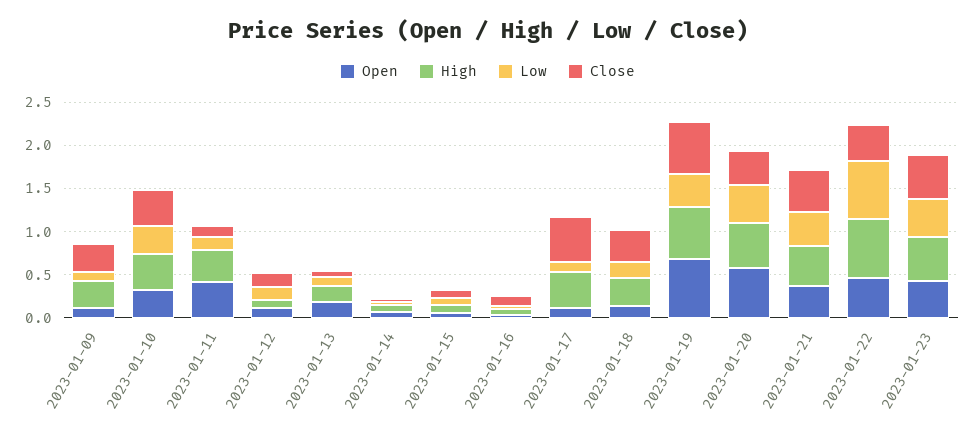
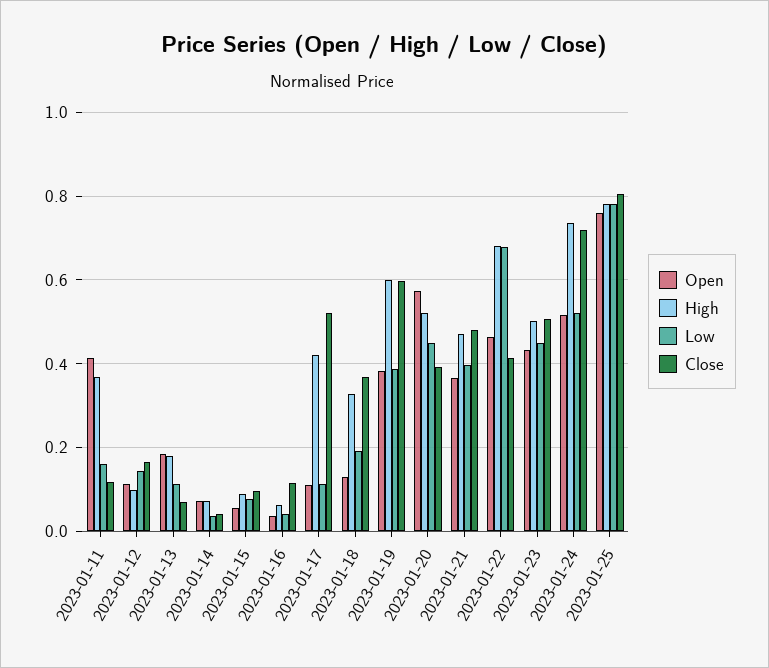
Open, 2023-01-09: 0.1 -> none
High, 2023-01-09: 0.3 -> none
Low, 2023-01-09: 0.1 -> none
Close, 2023-01-09: 0.3 -> none
Open, 2023-01-10: 0.3 -> none
High, 2023-01-10: 0.4 -> none
Low, 2023-01-10: 0.3 -> none
Close, 2023-01-10: 0.4 -> none
Open, 2023-01-19: 0.7 -> 0.38
Open, 2023-01-24: none -> 0.52
High, 2023-01-24: none -> 0.74
Low, 2023-01-24: none -> 0.52
Close, 2023-01-24: none -> 0.72
Open, 2023-01-25: none -> 0.76
High, 2023-01-25: none -> 0.78
Low, 2023-01-25: none -> 0.78
Close, 2023-01-25: none -> 0.8

